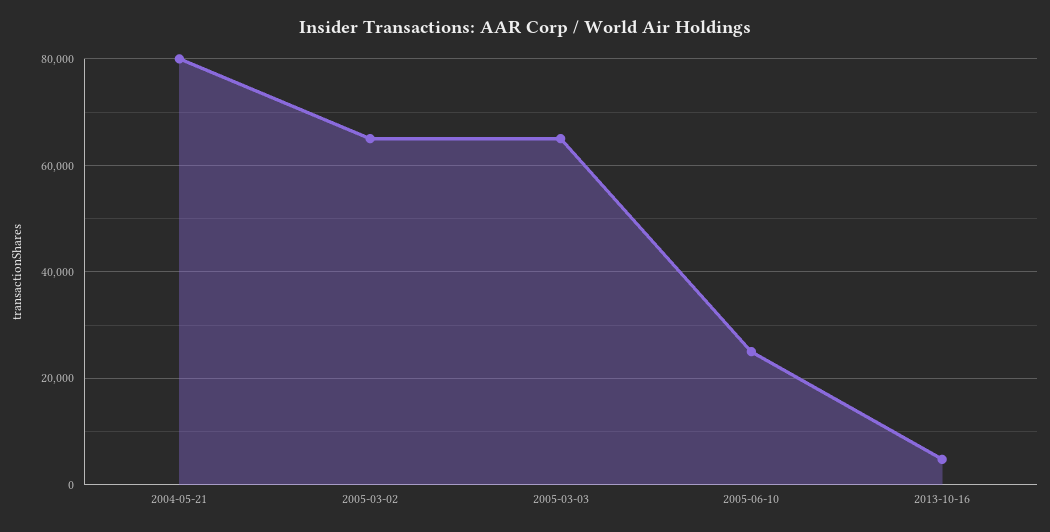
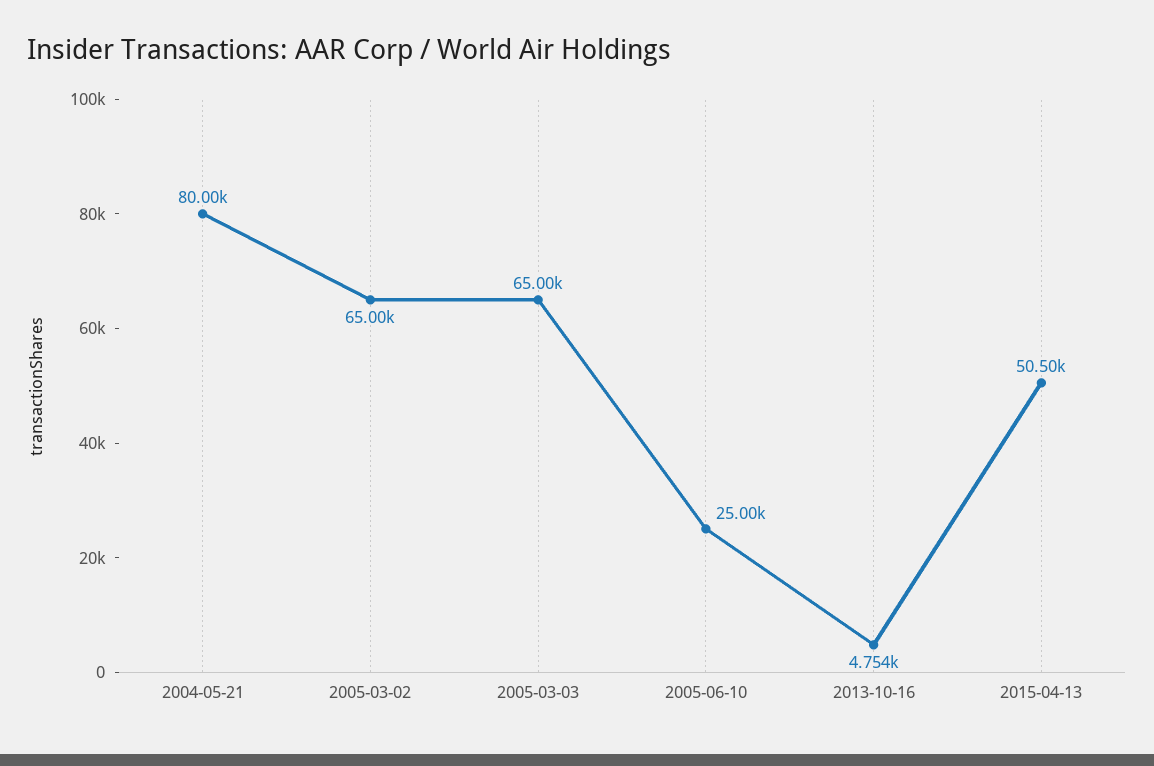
2015-04-13: none -> 50500

